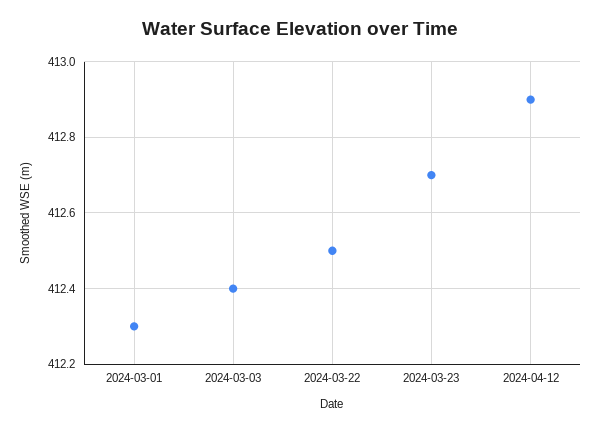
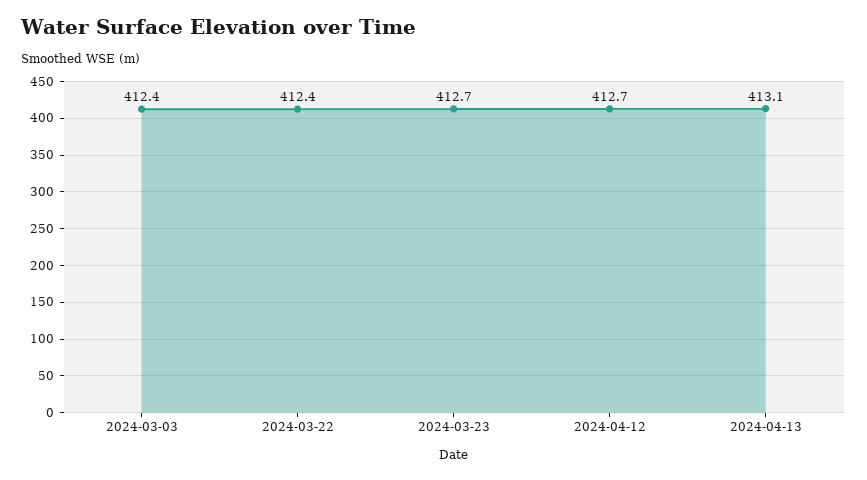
2024-03-01: 412.3 -> none
2024-03-22: 412.5 -> 412.4
2024-04-12: 412.9 -> 412.7
2024-04-13: none -> 413.1

